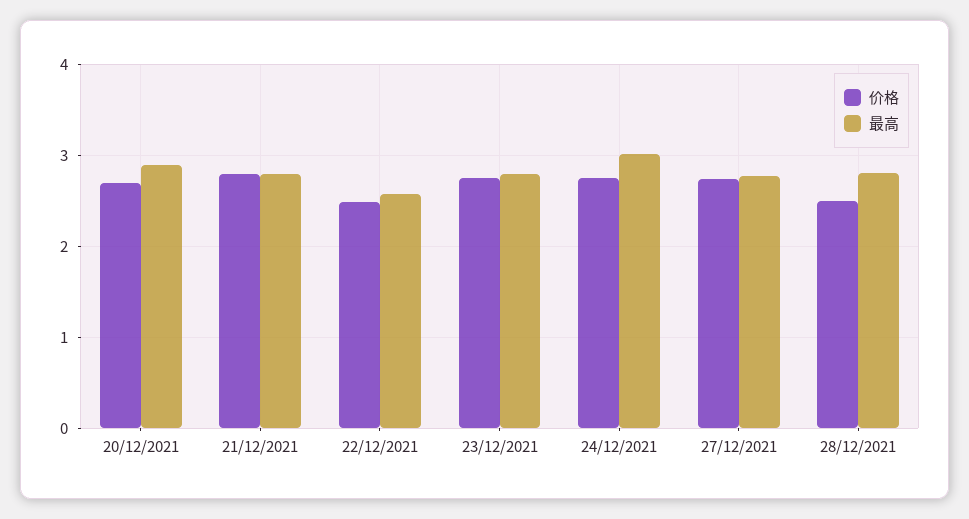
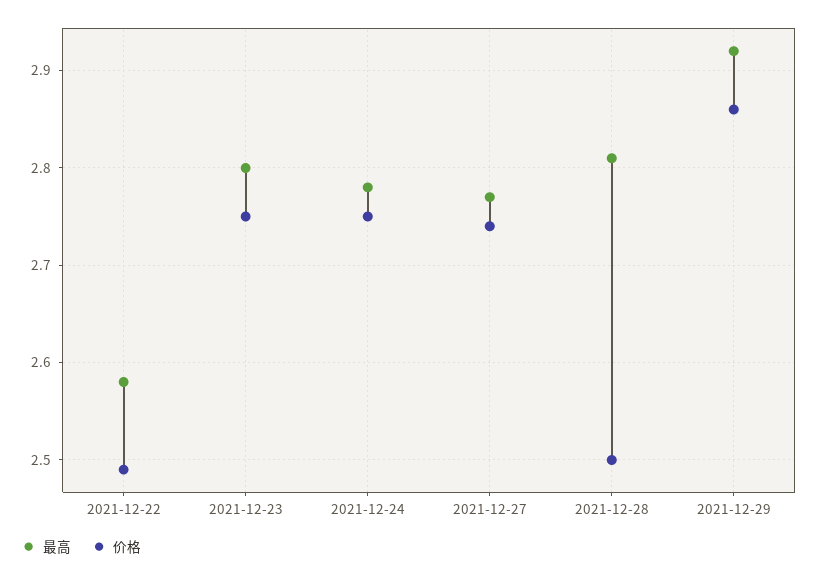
价格, 20/12/2021: 2.7 -> none
最高, 20/12/2021: 2.9 -> none
价格, 21/12/2021: 2.8 -> none
最高, 21/12/2021: 2.8 -> none
最高, 24/12/2021: 3 -> 2.78
最高, 2021-12-29: none -> 2.92
价格, 2021-12-29: none -> 2.86

